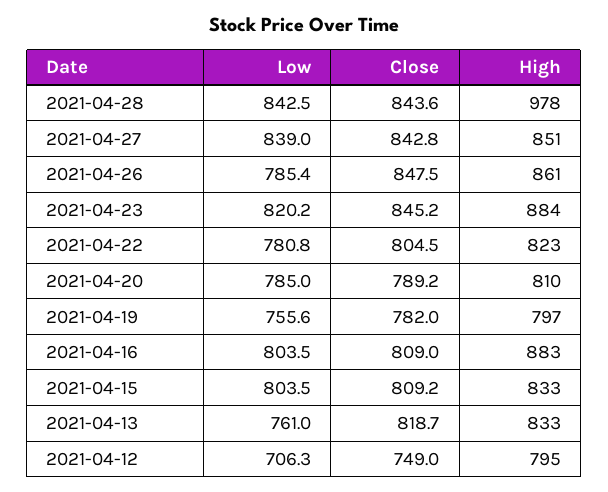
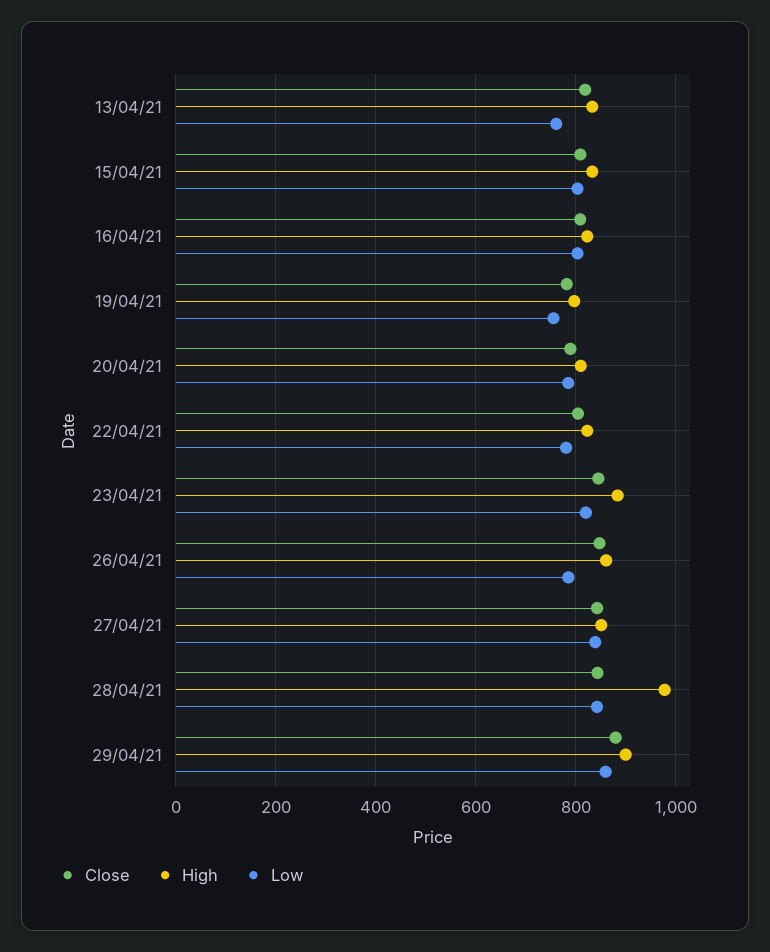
High, 2021-04-16: 883 -> 820
Low, 2021-04-12: 706.3 -> none
Close, 2021-04-12: 749 -> none
High, 2021-04-12: 795 -> none
Close, 29/04/21: none -> 880
High, 29/04/21: none -> 900
Low, 29/04/21: none -> 860

